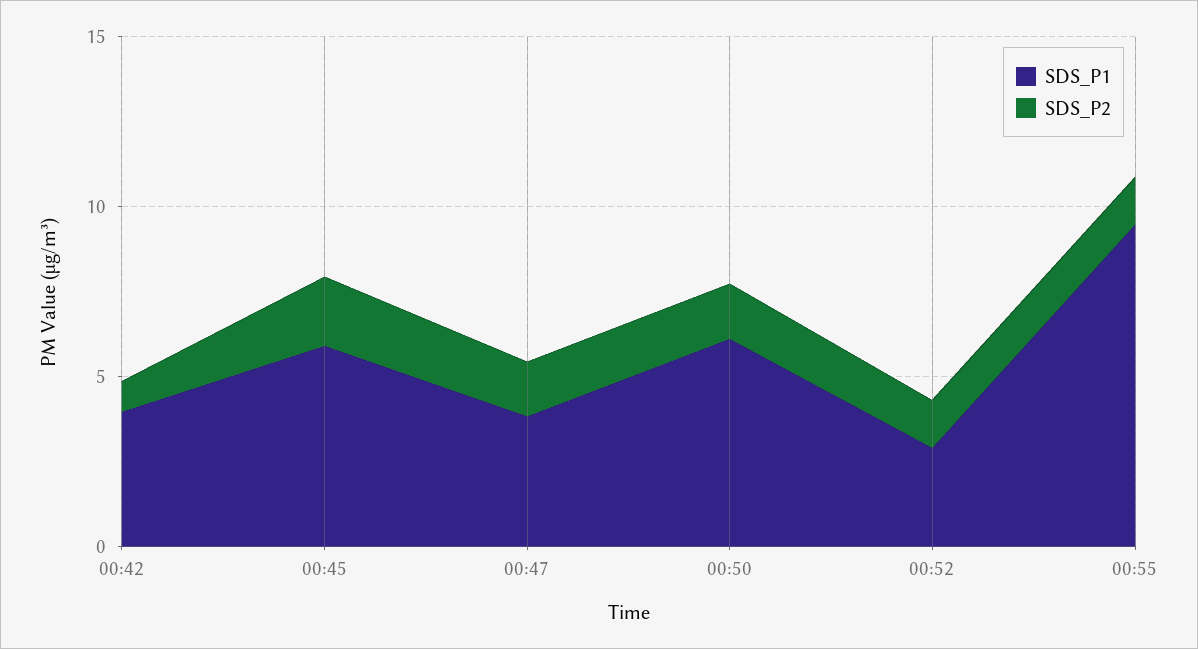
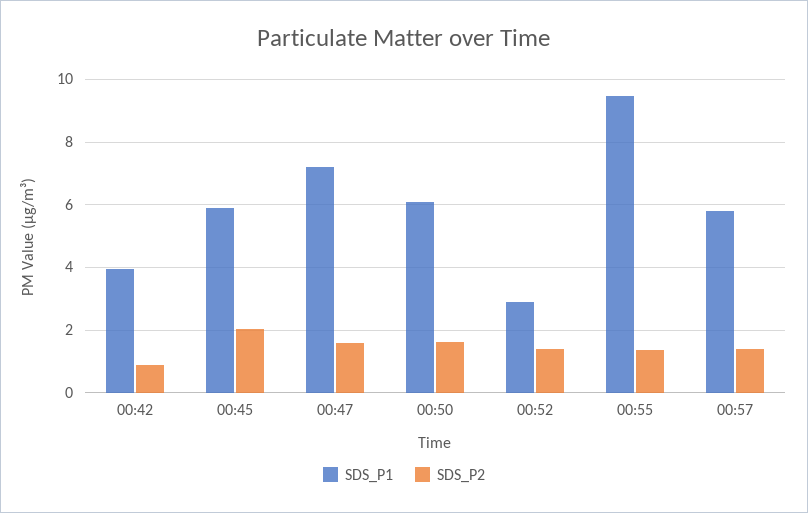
SDS_P1, 00:47: 4 -> 7.2
SDS_P1, 00:57: none -> 5.8
SDS_P2, 00:57: none -> 1.4

